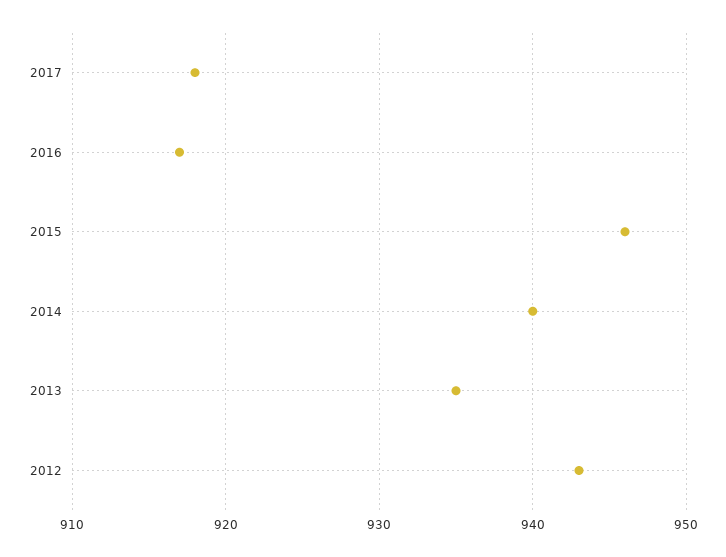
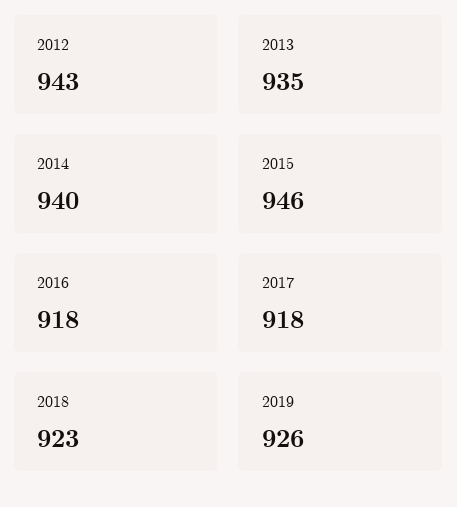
2016: 917 -> 918
2018: none -> 923
2019: none -> 926

